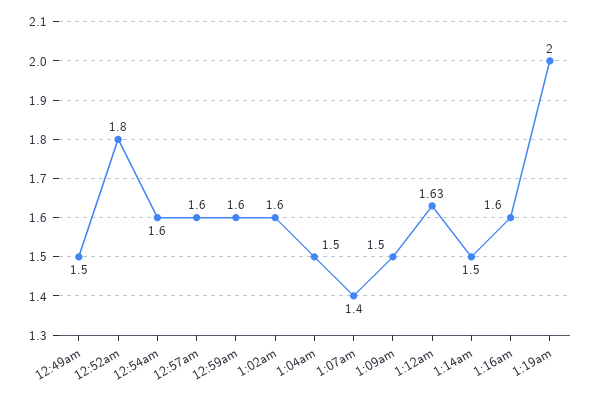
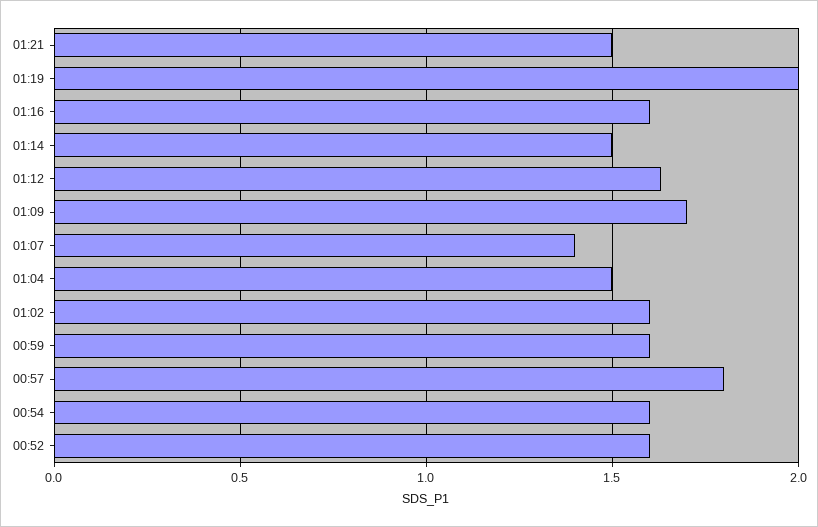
12:49am: 1.5 -> none
12:52am: 1.8 -> 1.6
12:57am: 1.6 -> 1.8
1:09am: 1.5 -> 1.7
01:21: none -> 1.5

